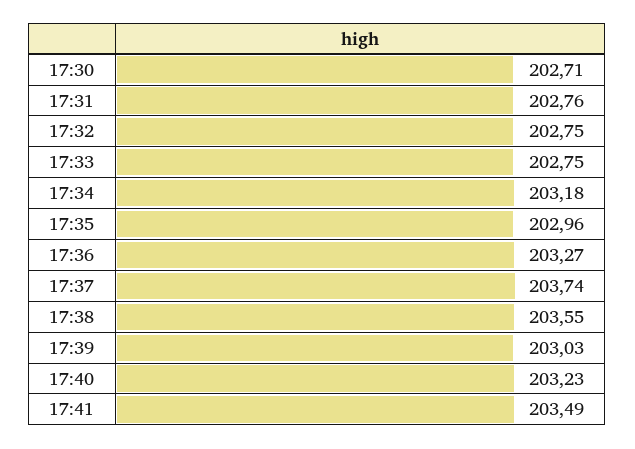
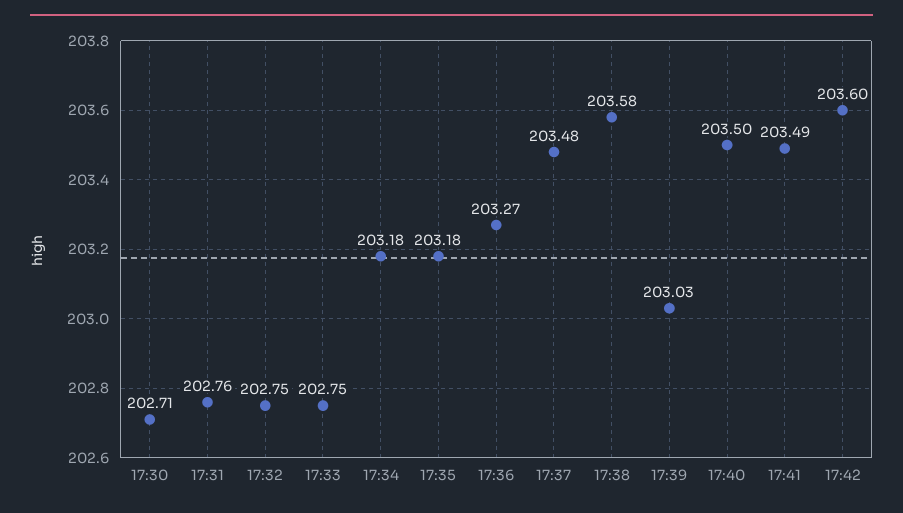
17:35: 202.96 -> 203.18
17:37: 203.74 -> 203.48
17:38: 203.55 -> 203.58
17:40: 203.23 -> 203.5
17:42: none -> 203.6

